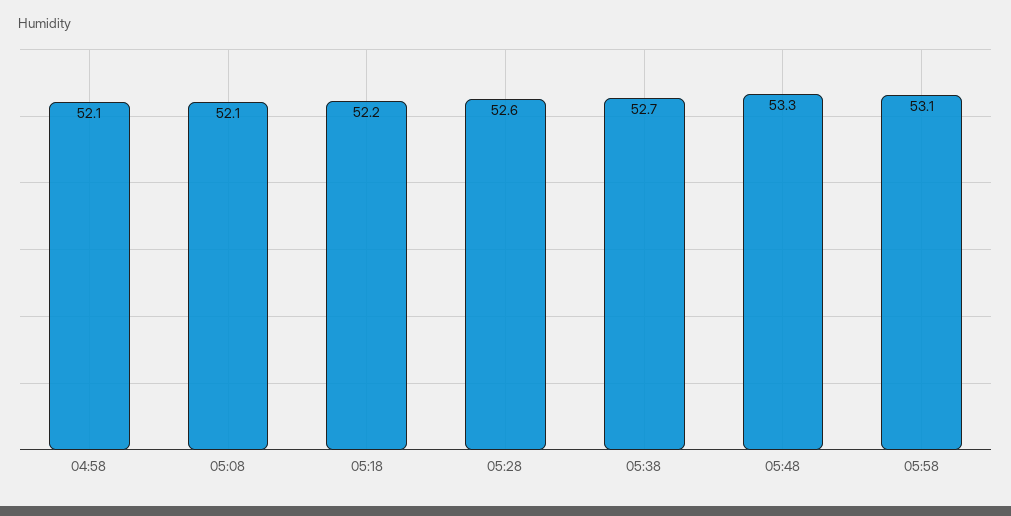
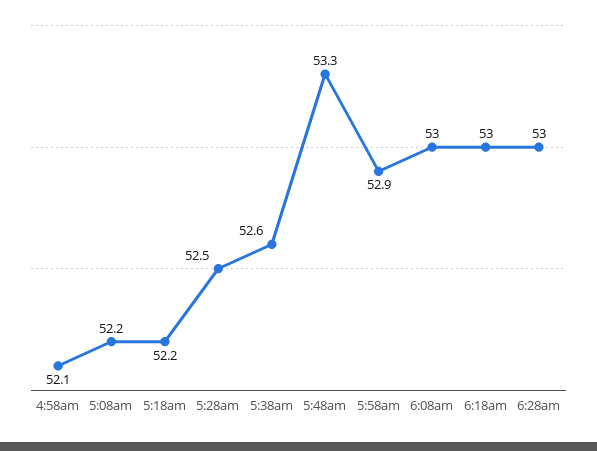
05:08: 52.1 -> 52.2
05:28: 52.6 -> 52.5
05:38: 52.7 -> 52.6
05:58: 53.1 -> 52.9
6:08am: none -> 53
6:18am: none -> 53
6:28am: none -> 53

